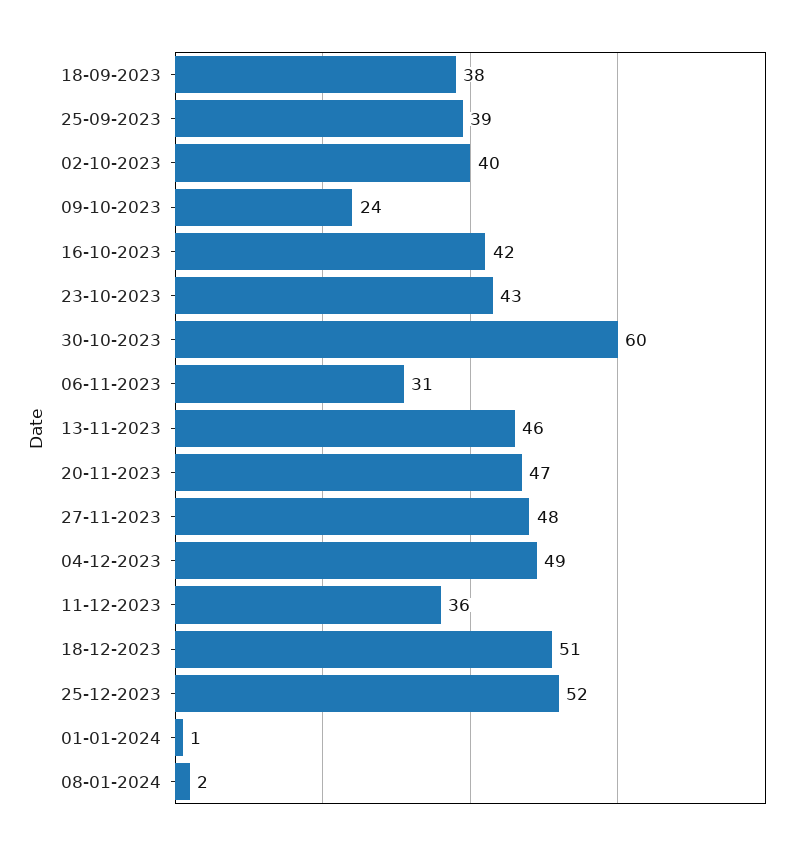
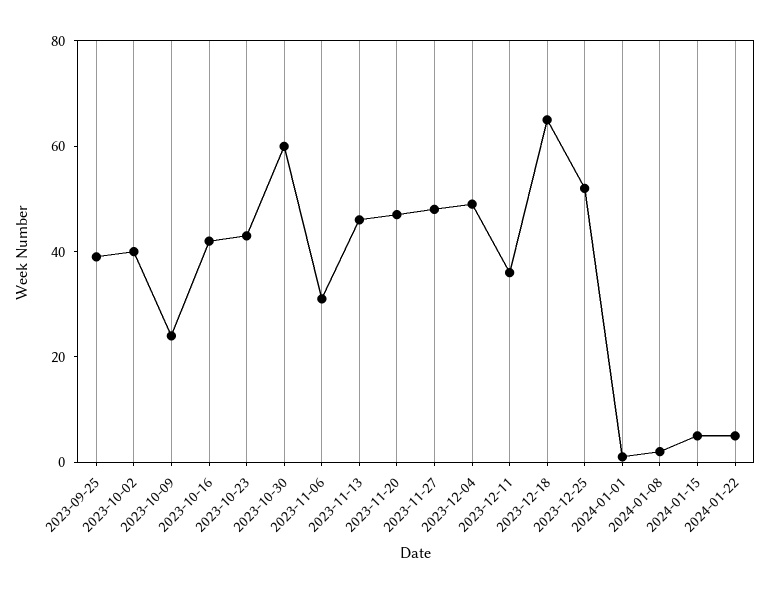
18-09-2023: 38 -> none
18-12-2023: 51 -> 65
2024-01-15: none -> 5
2024-01-22: none -> 5

